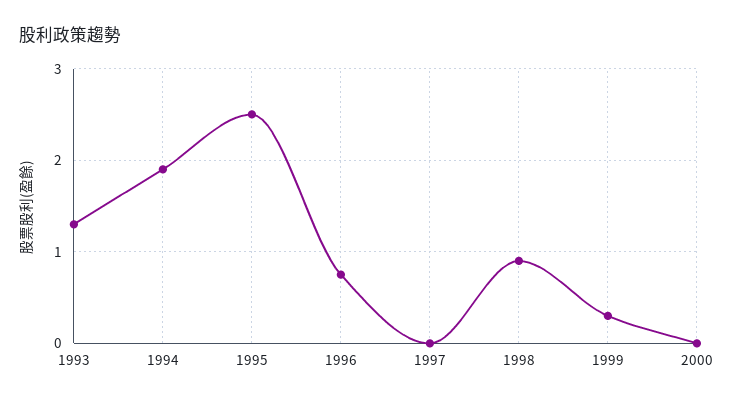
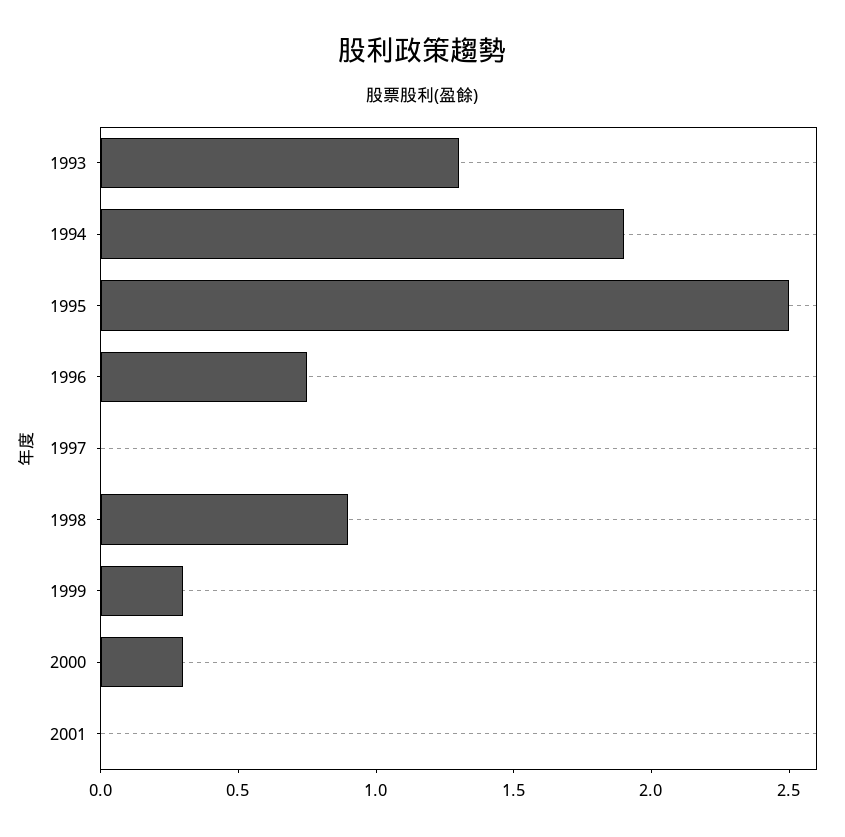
2000: 0 -> 0.3
2001: none -> 0

